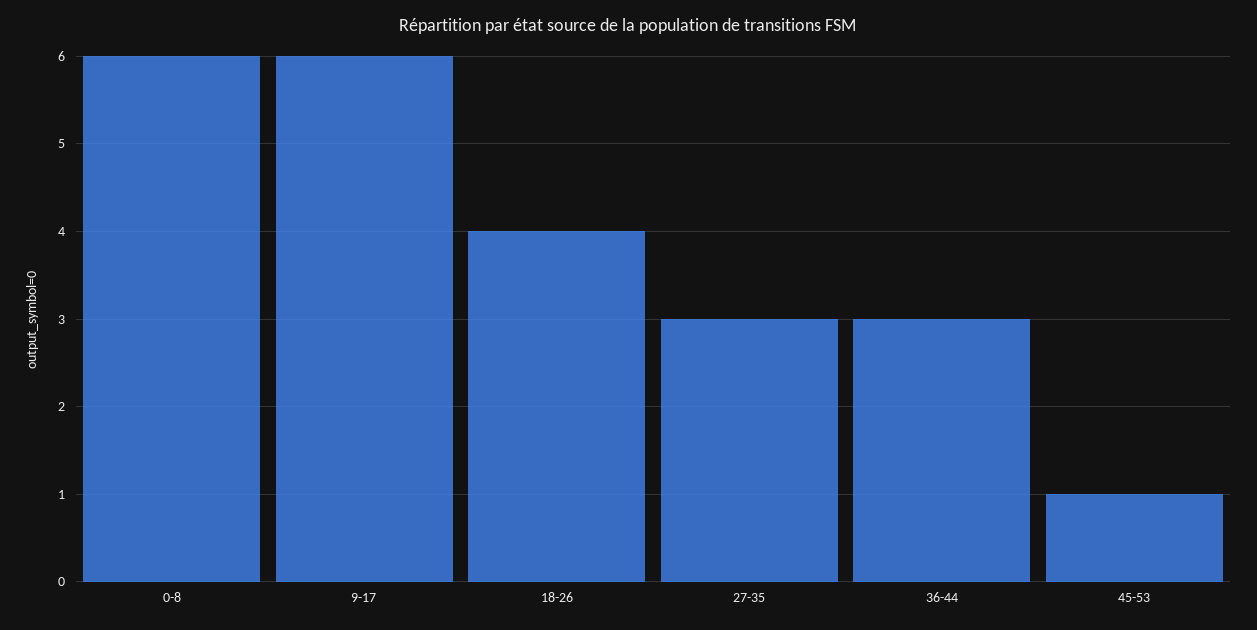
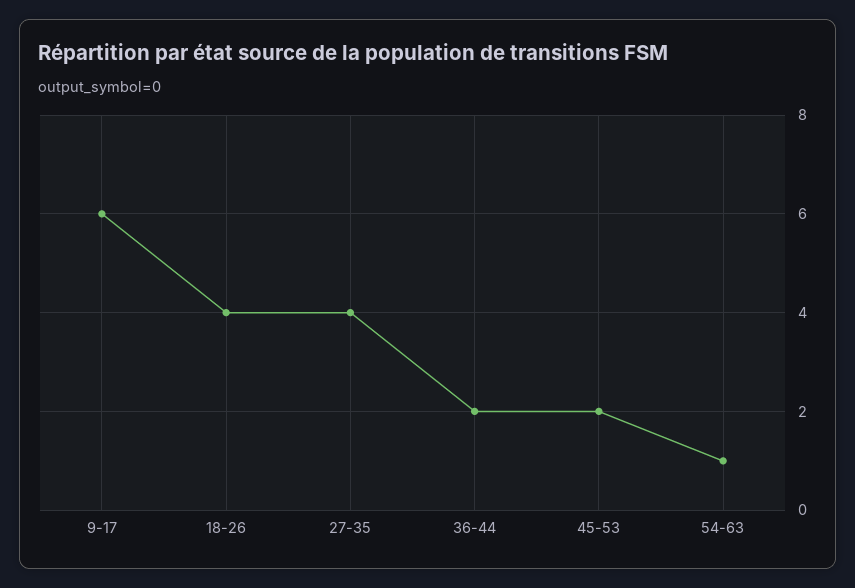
0-8: 6 -> none
27-35: 3 -> 4
36-44: 3 -> 2
45-53: 1 -> 2
54-63: none -> 1

